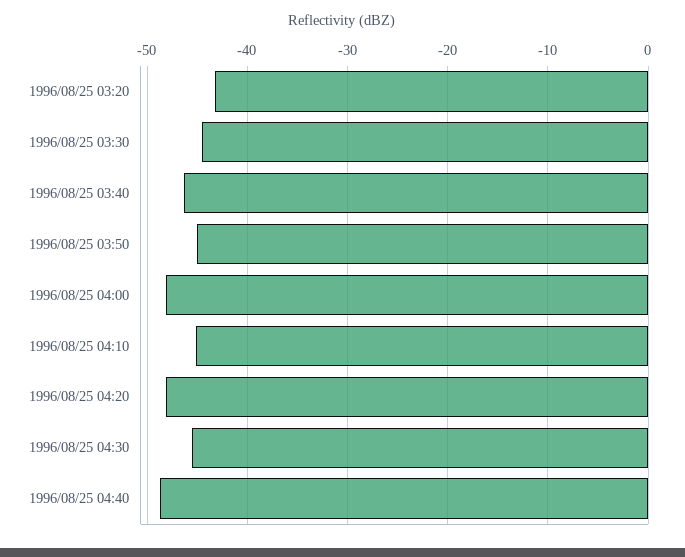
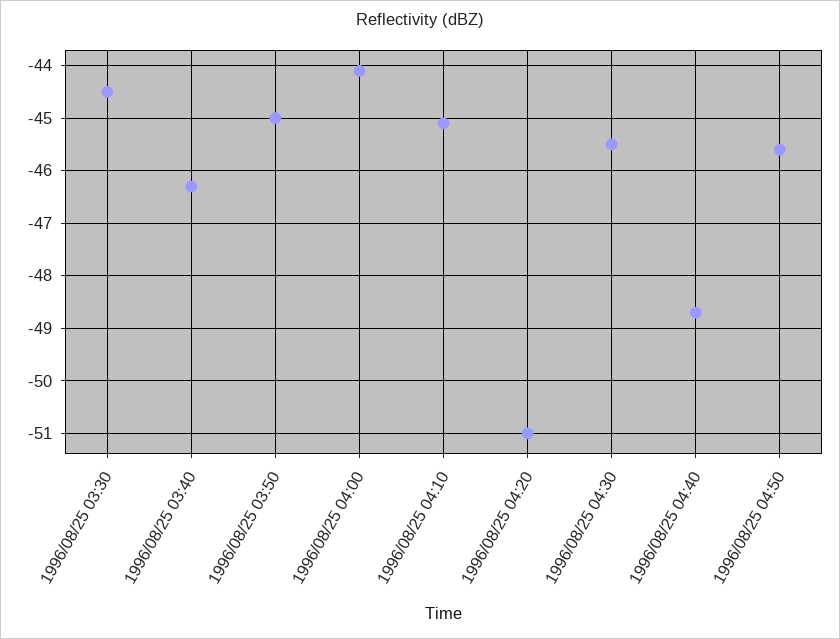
1996/08/25 03:20: -43 -> none
1996/08/25 04:00: -48 -> -44
1996/08/25 04:20: -48 -> -51
1996/08/25 04:50: none -> -45.5

